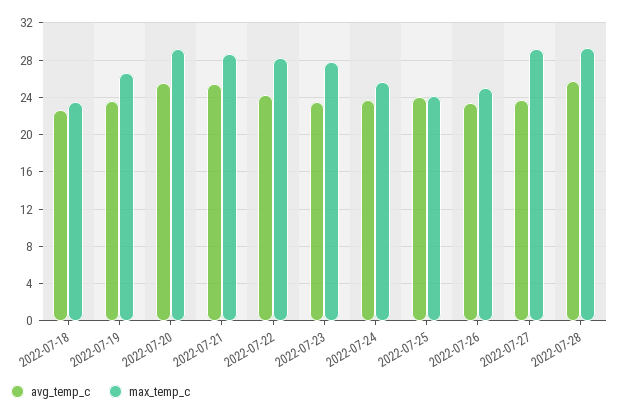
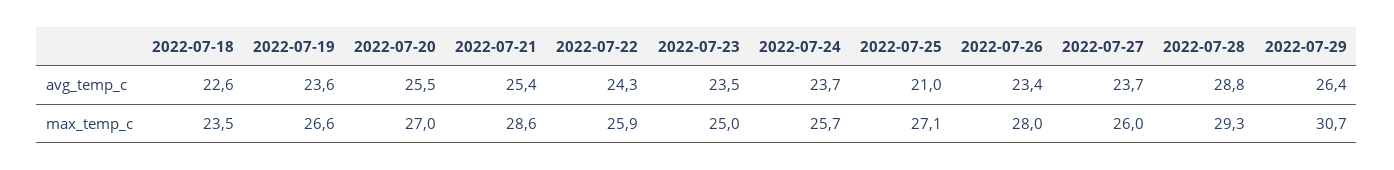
max_temp_c, 2022-07-20: 29 -> 27
max_temp_c, 2022-07-22: 28 -> 25.9
max_temp_c, 2022-07-23: 28 -> 25
avg_temp_c, 2022-07-25: 24 -> 21
max_temp_c, 2022-07-25: 24 -> 27.1
max_temp_c, 2022-07-26: 25 -> 28
max_temp_c, 2022-07-27: 29 -> 26
avg_temp_c, 2022-07-28: 26 -> 28.8
avg_temp_c, 2022-07-29: none -> 26.4
max_temp_c, 2022-07-29: none -> 30.7

